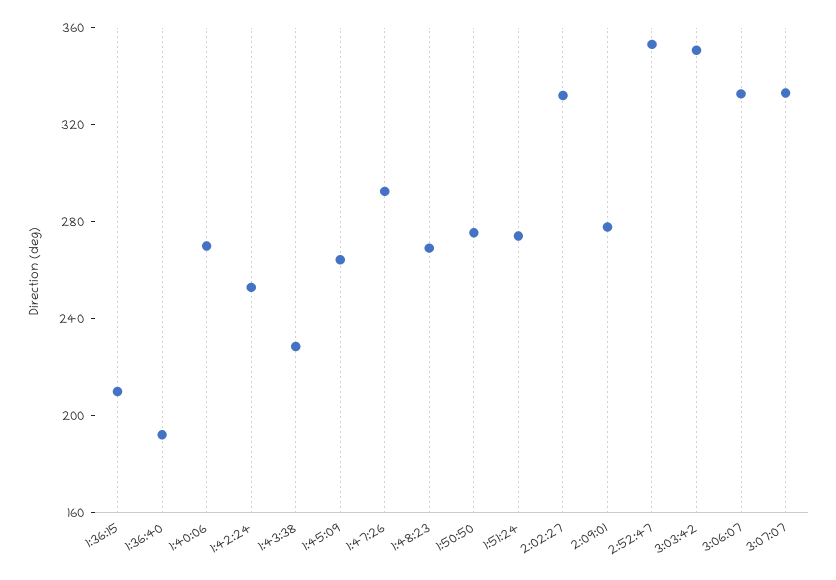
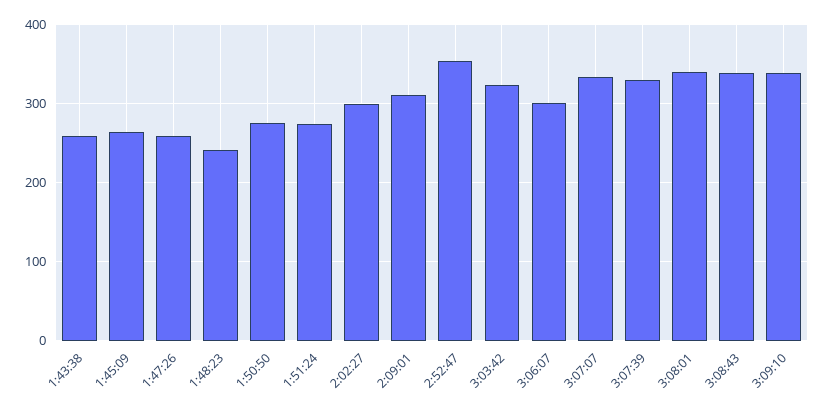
1:36:15: 210 -> none
1:36:40: 190 -> none
1:40:06: 270 -> none
1:42:24: 250 -> none
1:43:38: 230 -> 260
1:47:26: 290 -> 260
1:48:23: 270 -> 240
2:02:27: 330 -> 300
2:09:01: 280 -> 310
3:03:42: 350 -> 320
3:06:07: 330 -> 300
3:07:39: none -> 330
3:08:01: none -> 340
3:08:43: none -> 340
3:09:10: none -> 340

